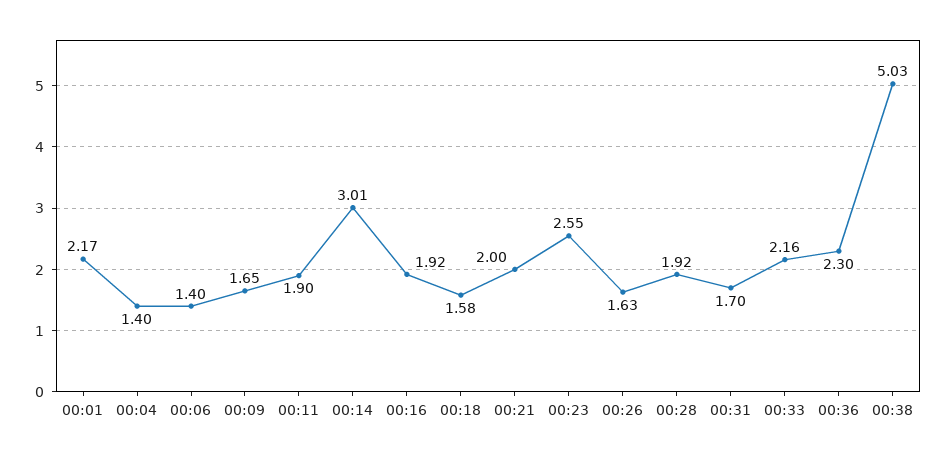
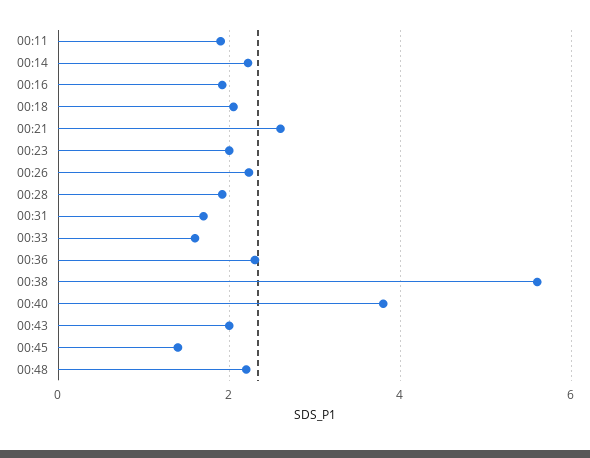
00:01: 2.17 -> none
00:04: 1.4 -> none
00:06: 1.4 -> none
00:09: 1.65 -> none
00:14: 3.01 -> 2.2
00:18: 1.58 -> 2
00:21: 2 -> 2.6
00:23: 2.55 -> 2
00:26: 1.63 -> 2.2
00:33: 2.16 -> 1.6
00:38: 5.03 -> 5.6
00:40: none -> 3.8
00:43: none -> 2
00:45: none -> 1.4
00:48: none -> 2.2

